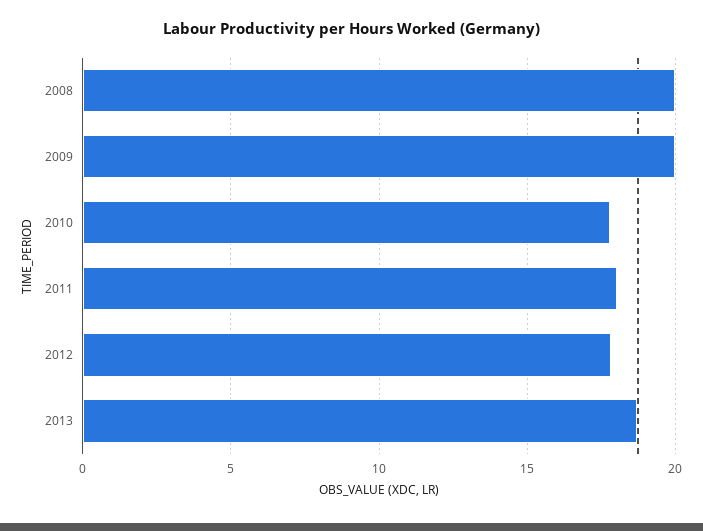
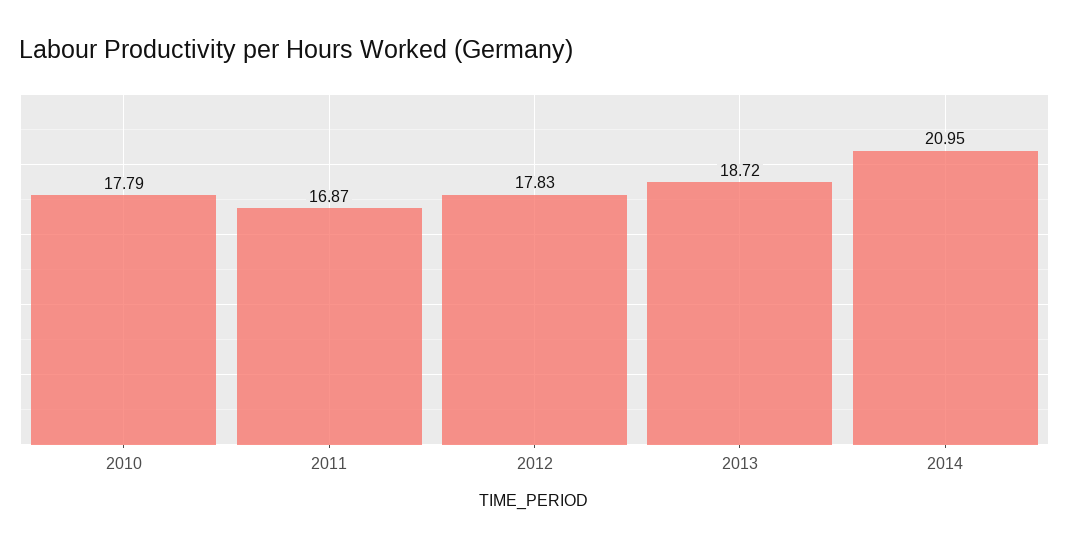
2008: 20 -> none
2009: 20 -> none
2011: 18 -> 16.87
2014: none -> 20.95

